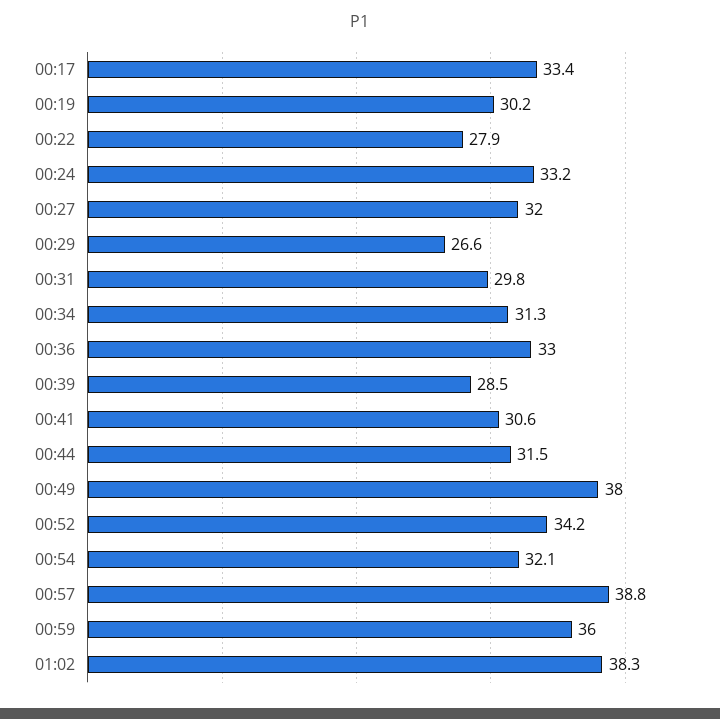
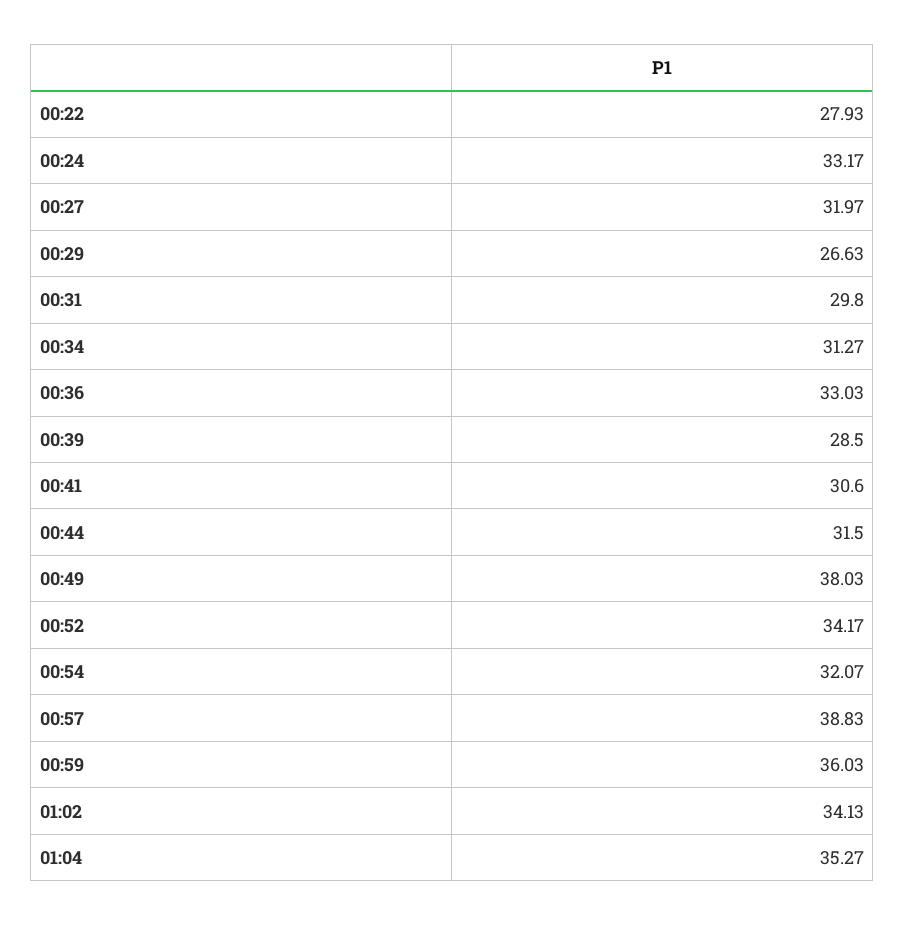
00:17: 33.4 -> none
00:19: 30.2 -> none
01:02: 38.3 -> 34.13
01:04: none -> 35.27

